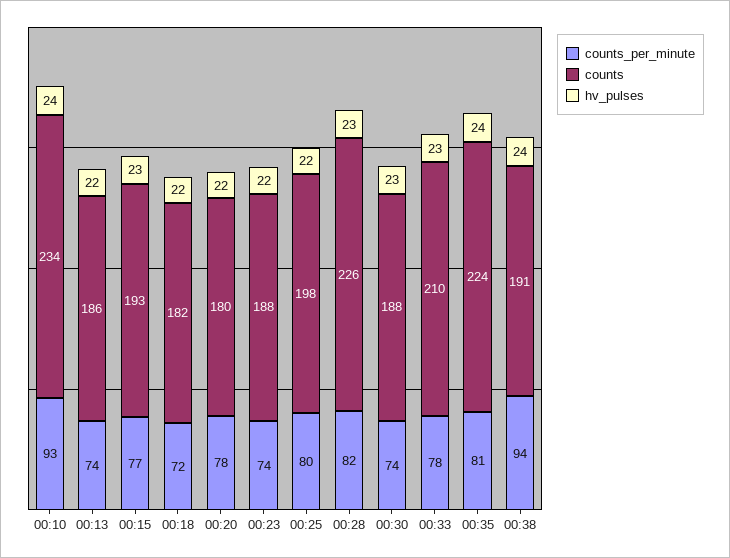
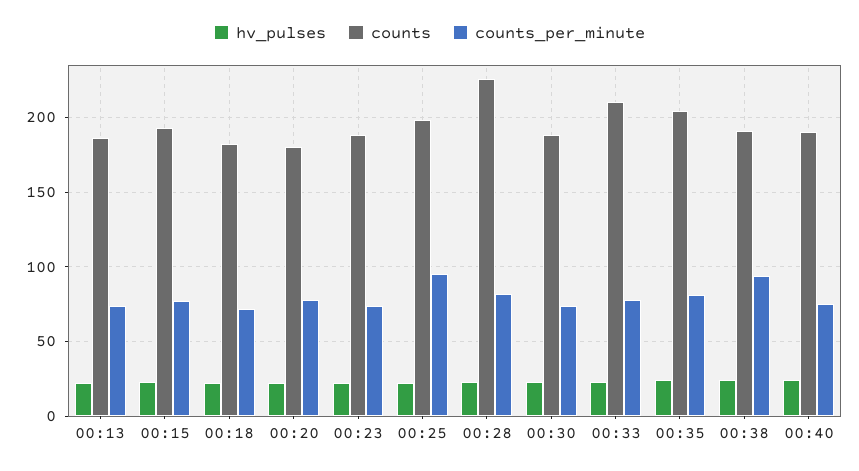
counts_per_minute, 00:10: 93 -> none
counts, 00:10: 234 -> none
hv_pulses, 00:10: 24 -> none
counts_per_minute, 00:25: 80 -> 95
counts, 00:35: 224 -> 205
hv_pulses, 00:40: none -> 25
counts, 00:40: none -> 190
counts_per_minute, 00:40: none -> 75

